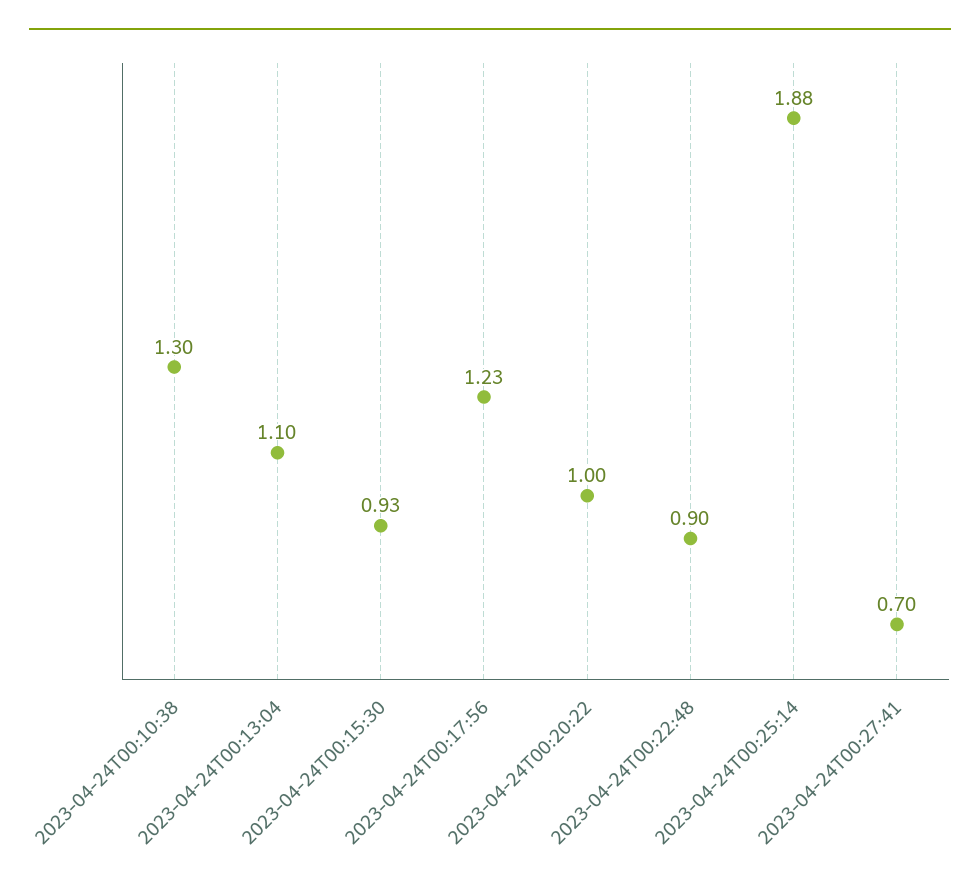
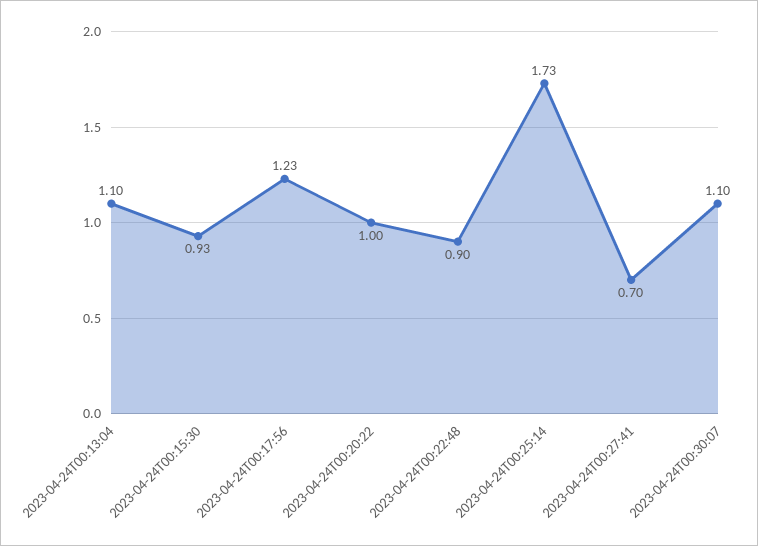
2023-04-24T00:10:38: 1.3 -> none
2023-04-24T00:25:14: 1.88 -> 1.73
2023-04-24T00:30:07: none -> 1.1

